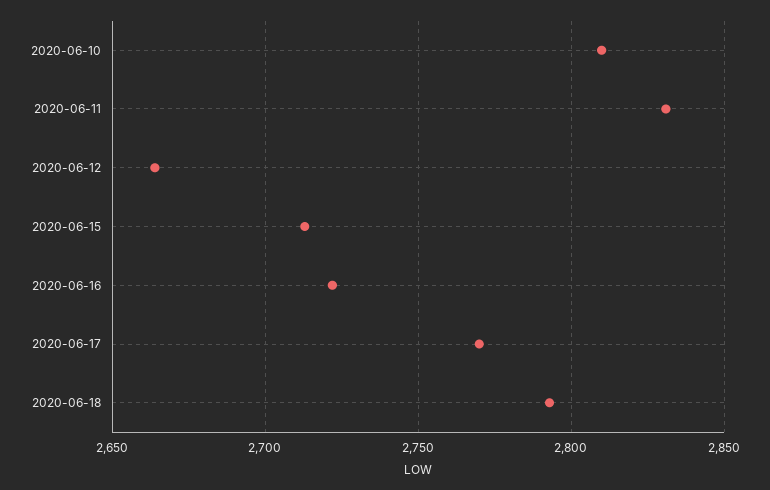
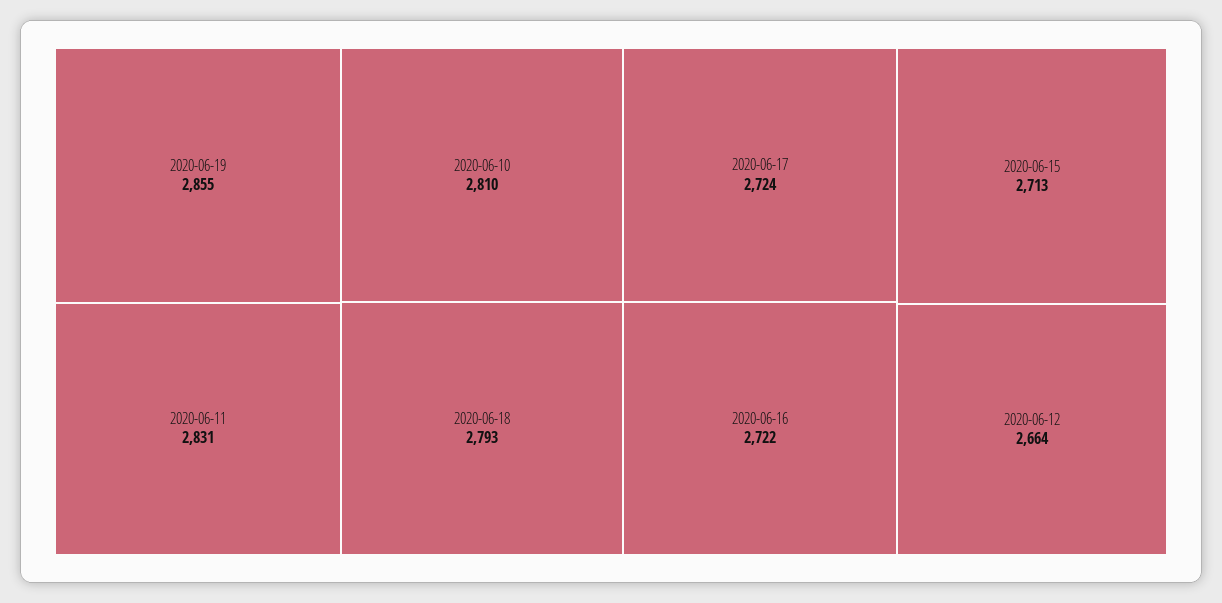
2020-06-17: 2770 -> 2724
2020-06-19: none -> 2855

